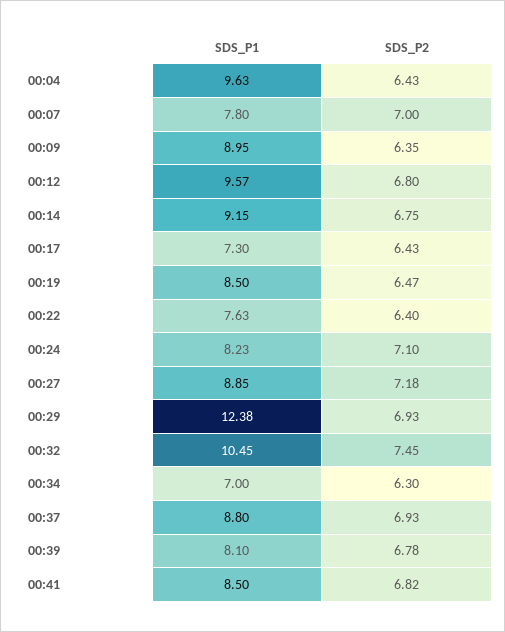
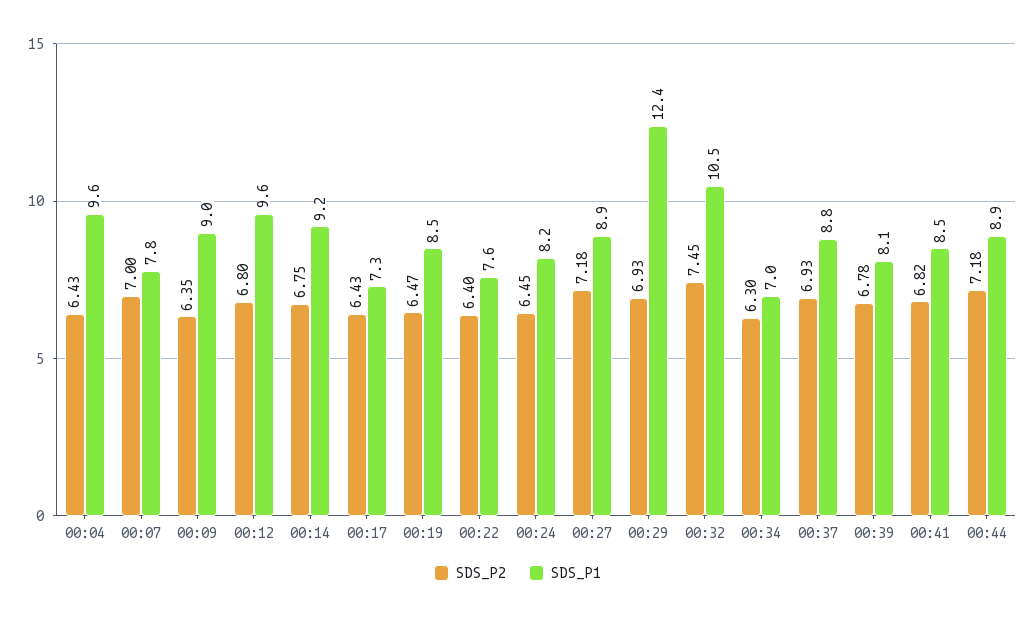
SDS_P2, 00:24: 7.1 -> 6.45
SDS_P2, 00:44: none -> 7.18
SDS_P1, 00:44: none -> 8.9

